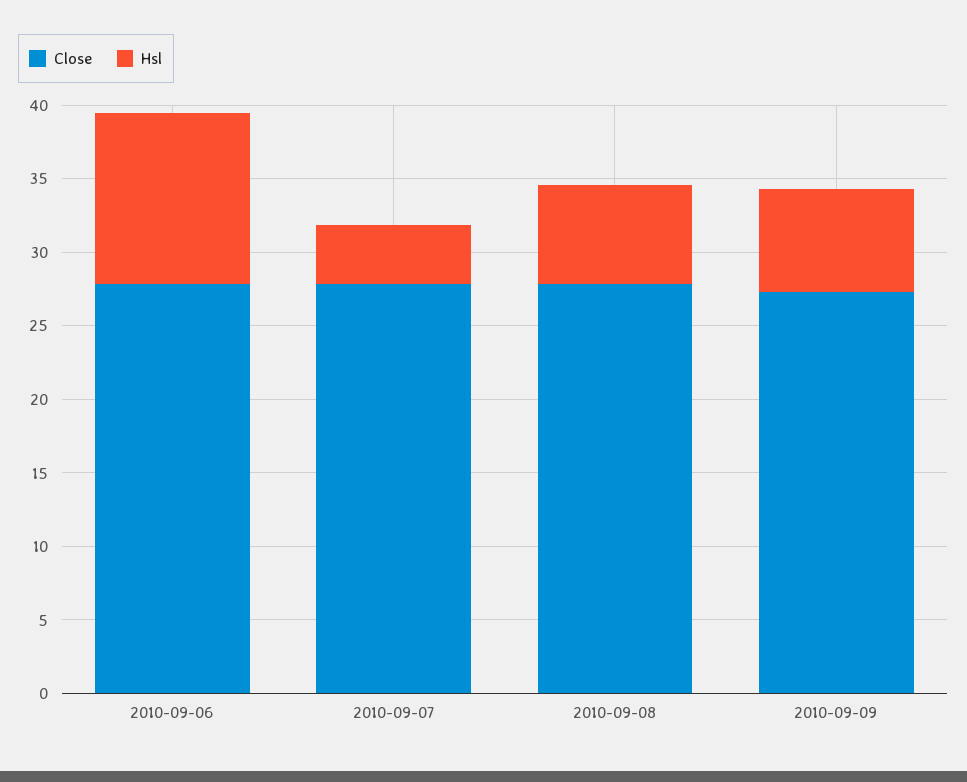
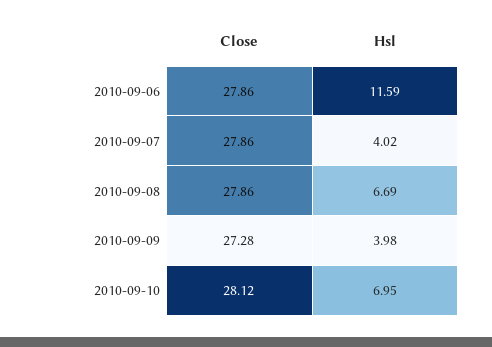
Hsl, 2010-09-09: 7 -> 3.98
Close, 2010-09-10: none -> 28.12
Hsl, 2010-09-10: none -> 6.95

